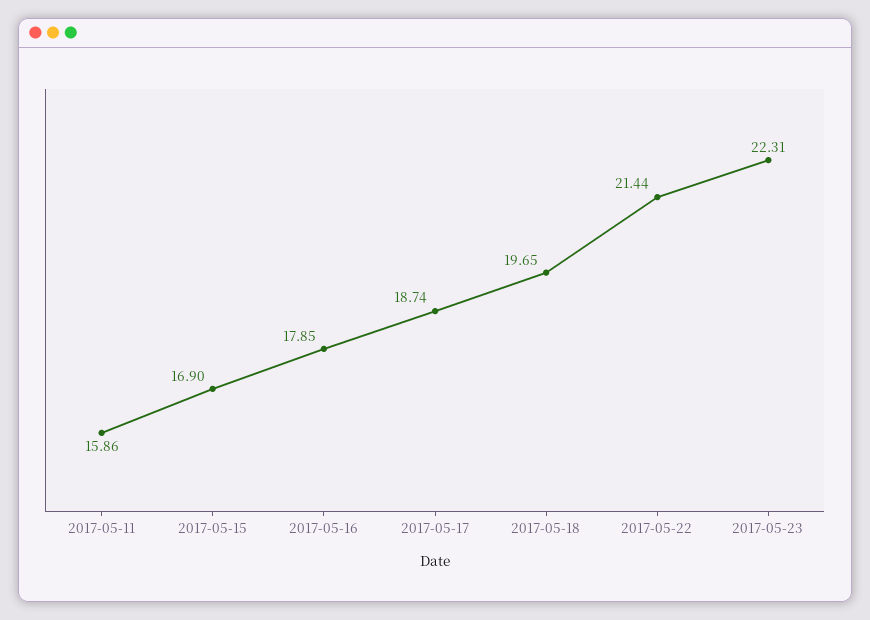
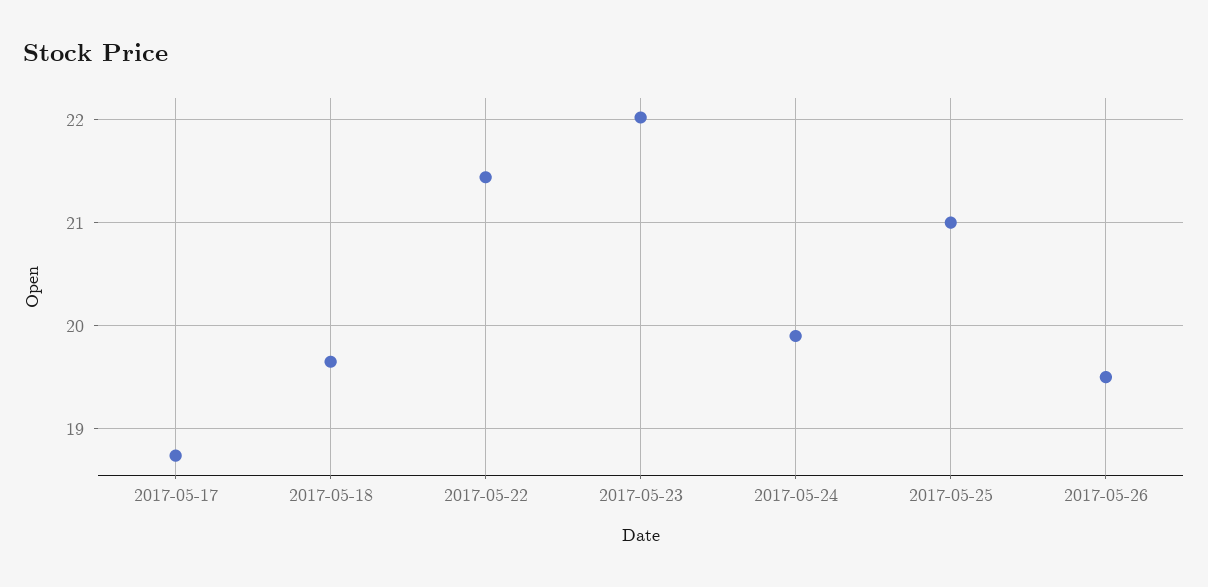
2017-05-11: 15.86 -> none
2017-05-15: 16.9 -> none
2017-05-16: 17.85 -> none
2017-05-23: 22.31 -> 22
2017-05-24: none -> 19.9
2017-05-25: none -> 21
2017-05-26: none -> 19.5

